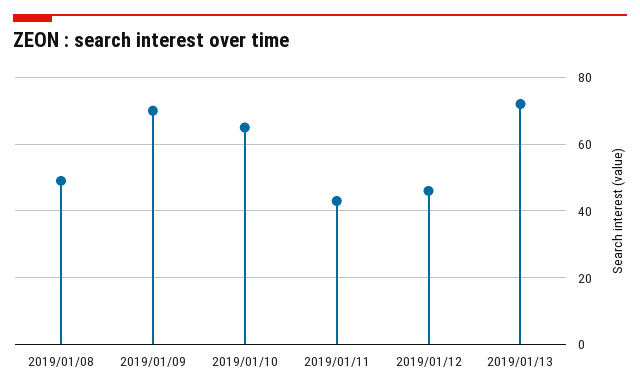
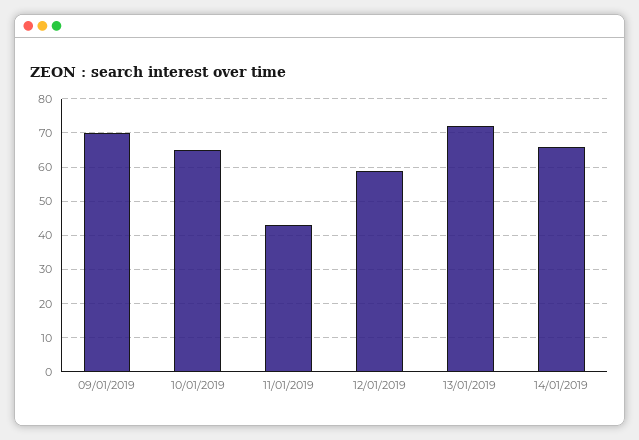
2019/01/08: 50 -> none
2019/01/12: 45 -> 60
14/01/2019: none -> 65

